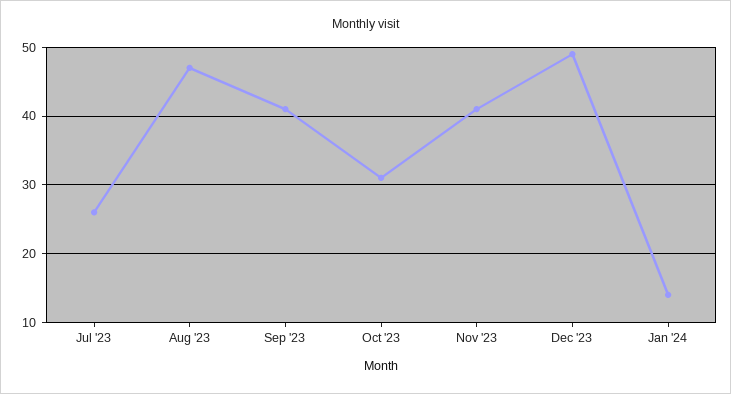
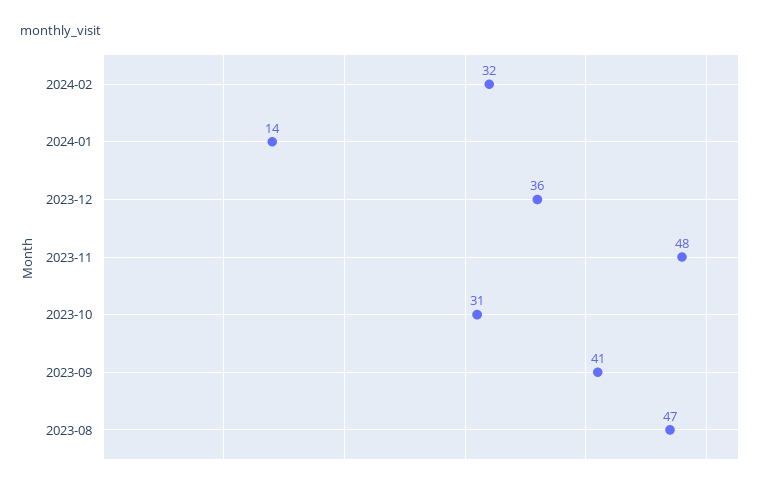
Jul '23: 26 -> none
Nov '23: 41 -> 48
Dec '23: 49 -> 36
2024-02: none -> 32

